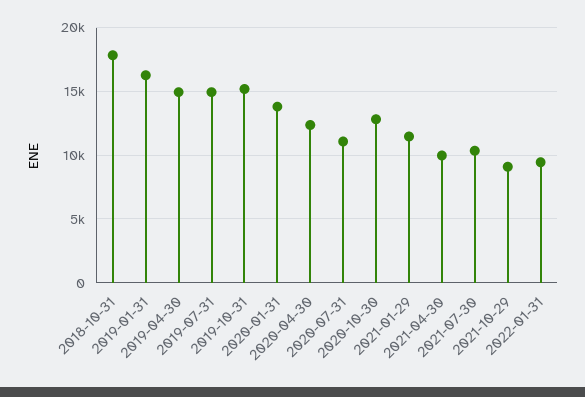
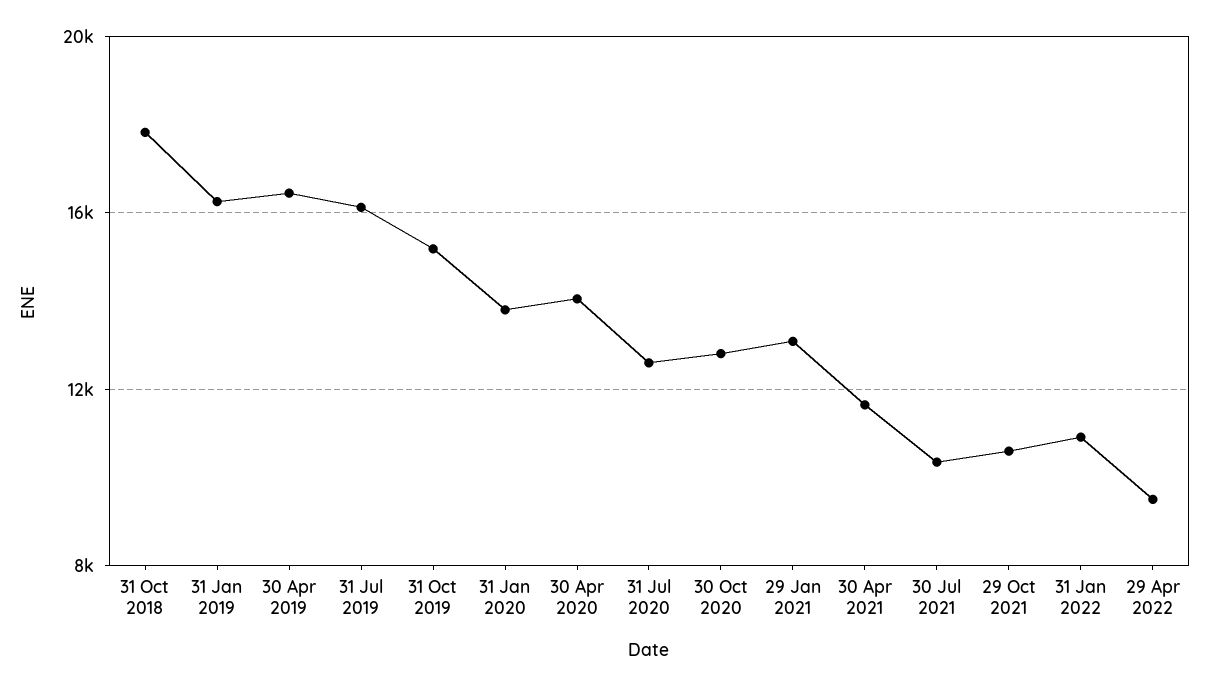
2019-04-30: 15000 -> 16500
2019-07-31: 15000 -> 16000
2020-04-30: 12500 -> 14000
2020-07-31: 11000 -> 12500
2021-01-29: 11500 -> 13000
2021-04-30: 10000 -> 11500
2021-10-29: 9000 -> 10500
2022-01-31: 9500 -> 11000
29 Apr 2022: none -> 9500

